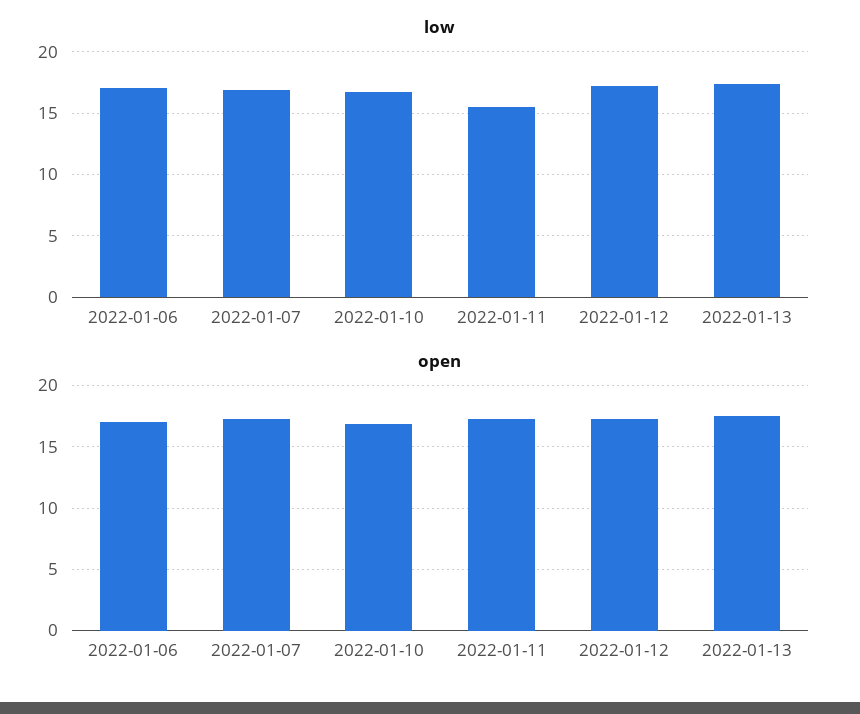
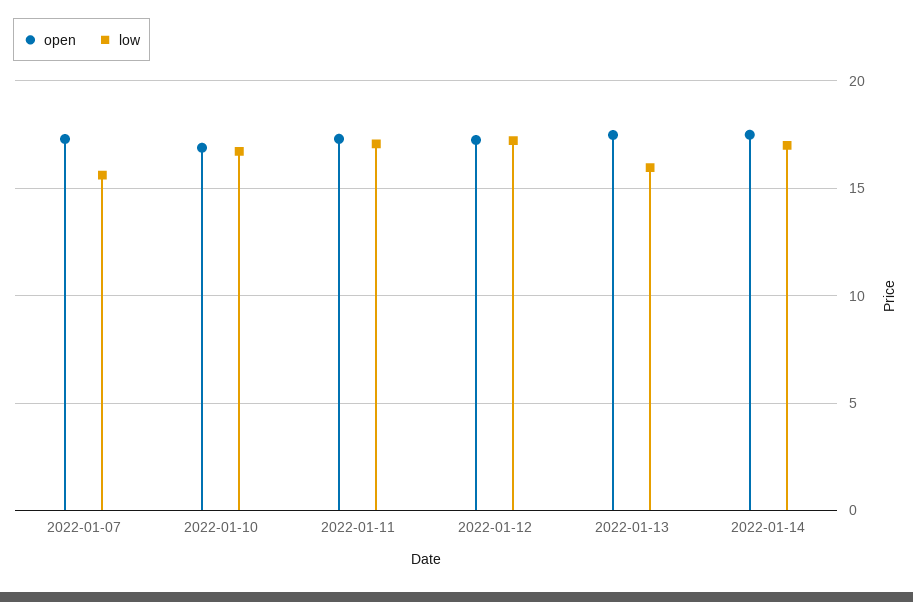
low, 2022-01-06: 17 -> none
low, 2022-01-07: 17 -> 15.5
low, 2022-01-11: 15.5 -> 17
low, 2022-01-13: 17.5 -> 16
open, 2022-01-06: 17 -> none
open, 2022-01-14: none -> 17.5
low, 2022-01-14: none -> 17

